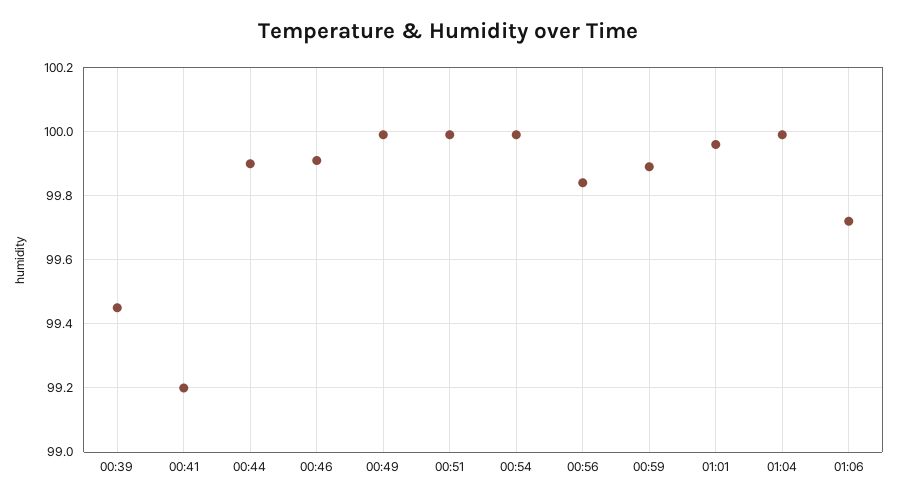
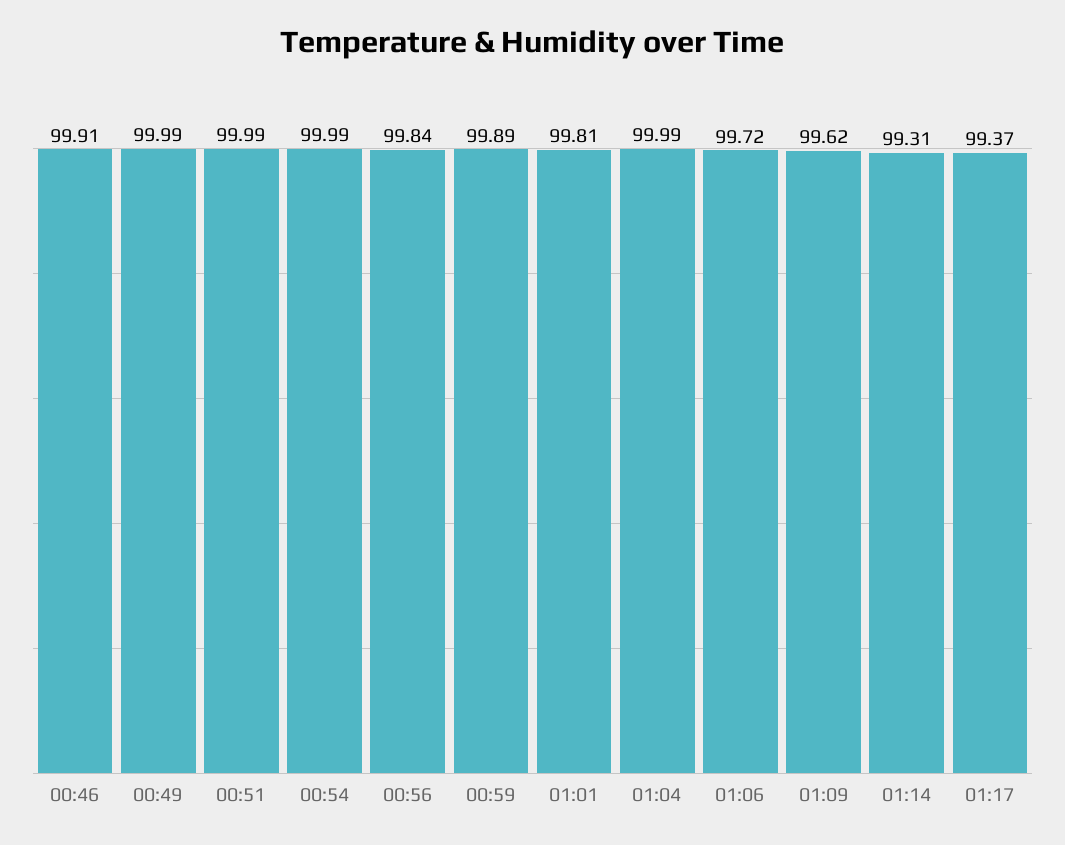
00:39: 99.45 -> none
00:41: 99.2 -> none
00:44: 99.9 -> none
01:01: 99.95 -> 99.81
01:09: none -> 99.62
01:14: none -> 99.31
01:17: none -> 99.37

